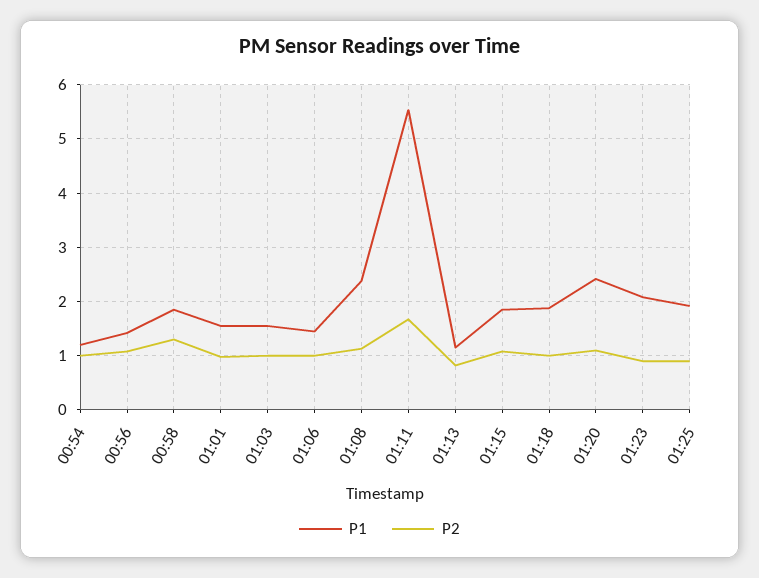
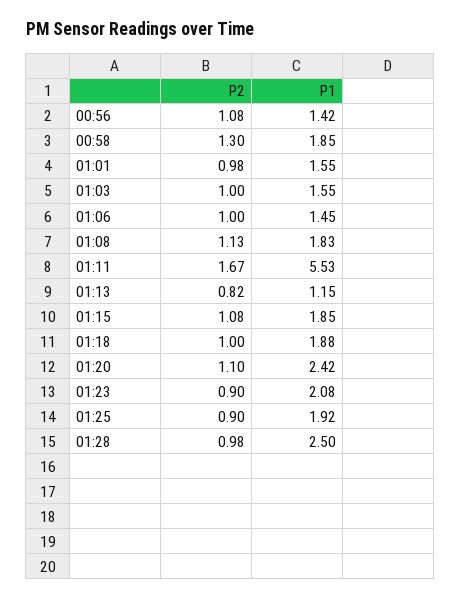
P1, 00:54: 1.2 -> none
P2, 00:54: 1 -> none
P1, 01:08: 2.4 -> 1.83
P2, 01:28: none -> 0.98
P1, 01:28: none -> 2.5

